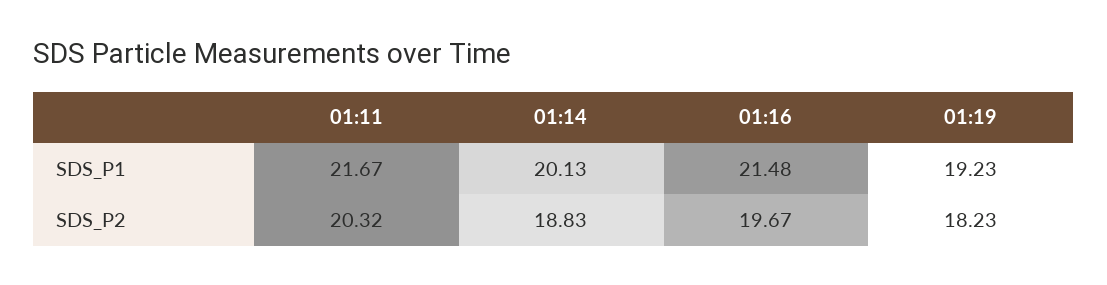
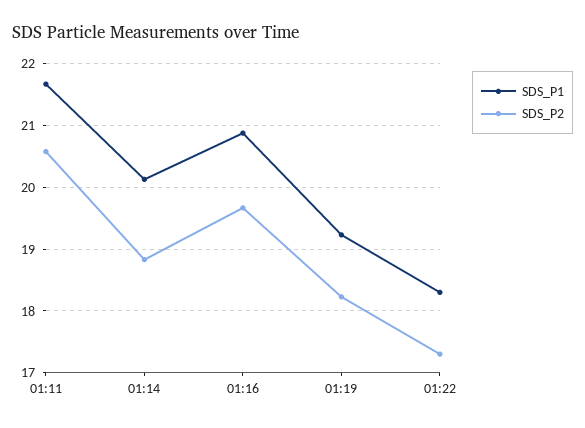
SDS_P1, 01:16: 21.48 -> 20.9
SDS_P2, 01:11: 20.32 -> 20.6
SDS_P1, 01:22: none -> 18.3
SDS_P2, 01:22: none -> 17.3

